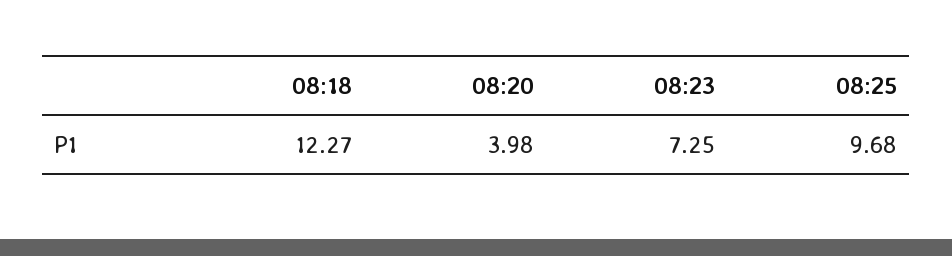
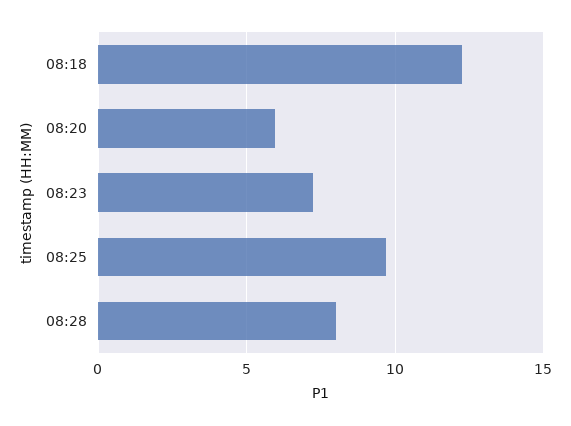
08:20: 3.98 -> 6
08:28: none -> 8

